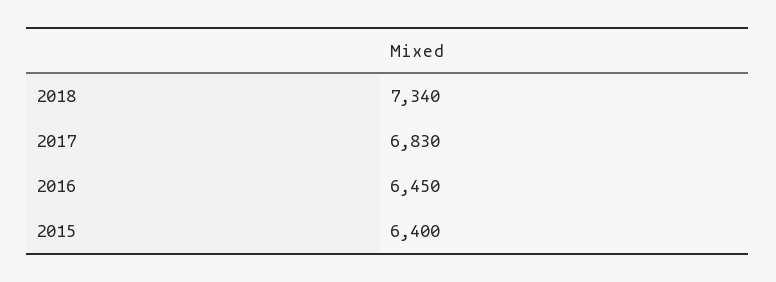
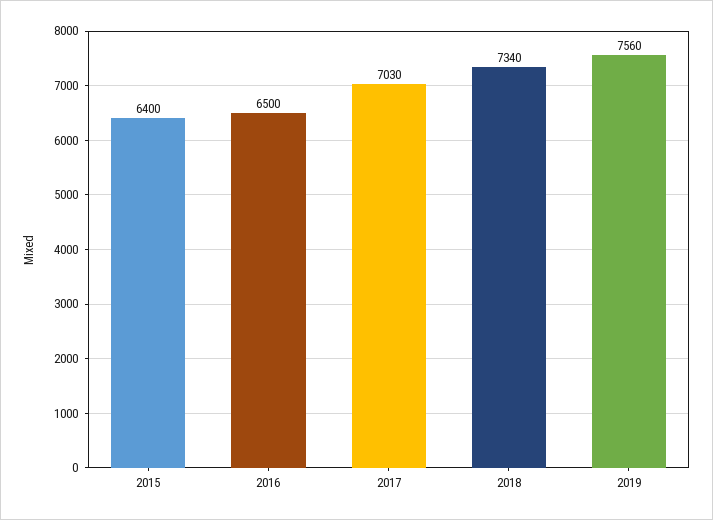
2017: 6830 -> 7030
2016: 6450 -> 6500
2019: none -> 7560

